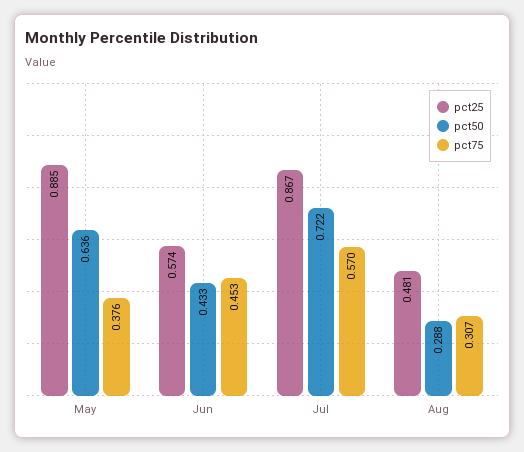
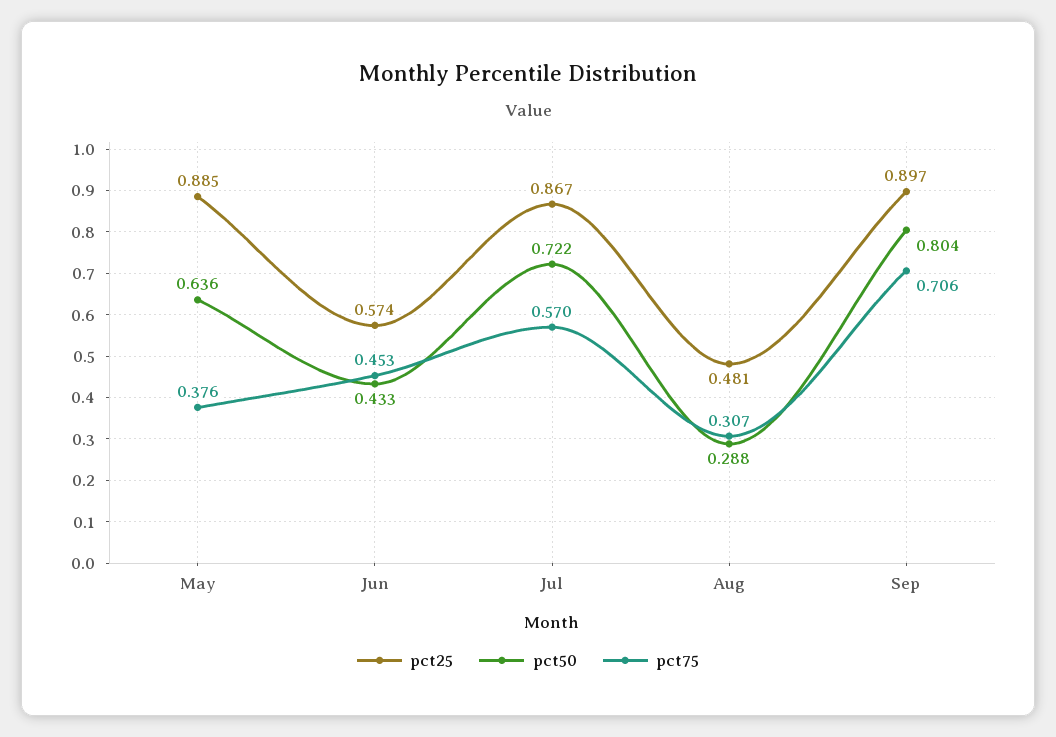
pct25, Sep: none -> 0.897
pct50, Sep: none -> 0.804
pct75, Sep: none -> 0.706

